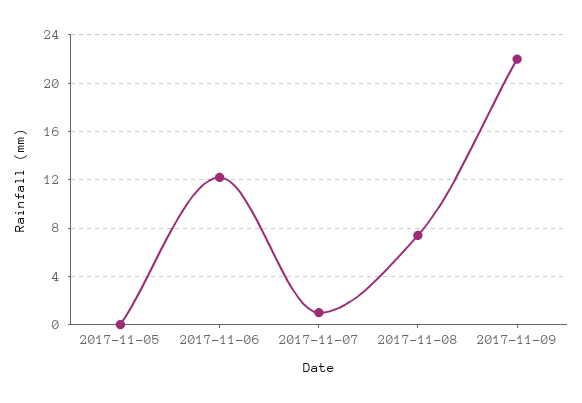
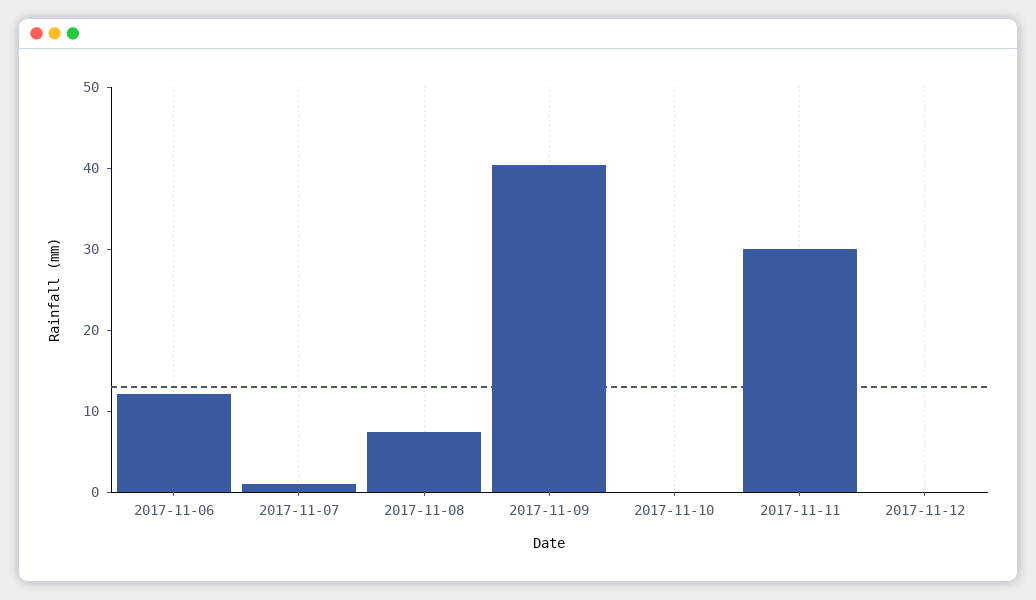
2017-11-05: 0 -> none
2017-11-09: 22 -> 40
2017-11-10: none -> 0
2017-11-11: none -> 30
2017-11-12: none -> 0

